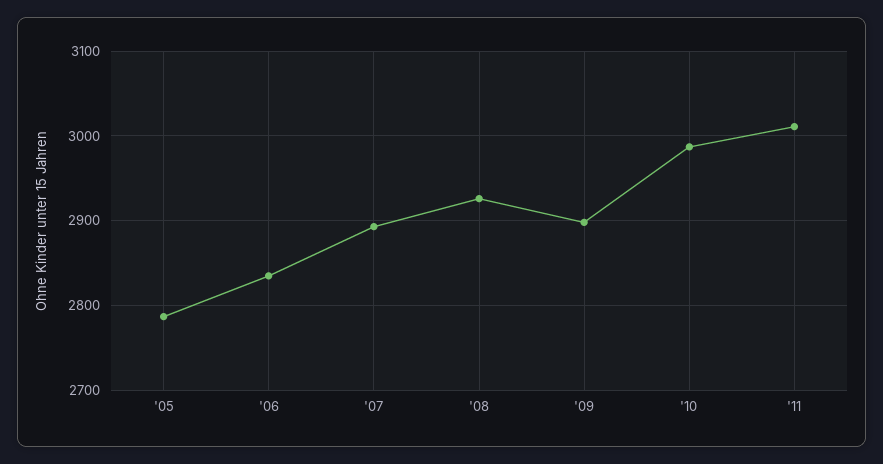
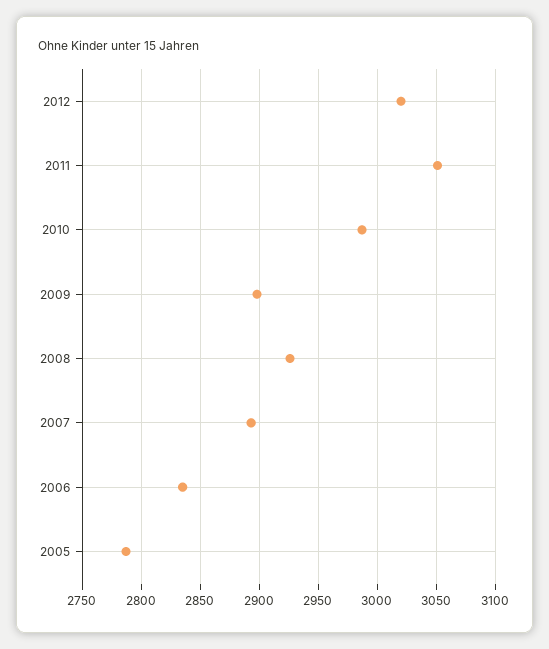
'11: 3010 -> 3050
2012: none -> 3020

